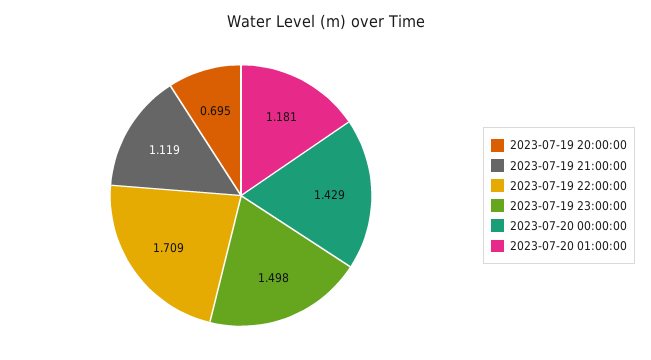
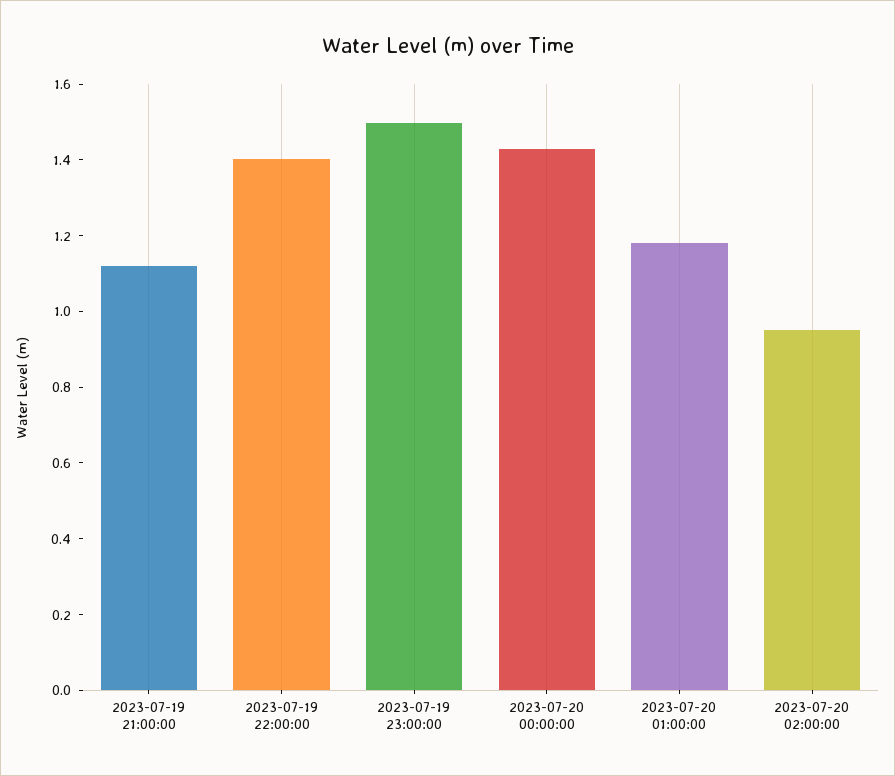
2023-07-19 20:00:00: 0.695 -> none
2023-07-19 22:00:00: 1.709 -> 1.4
2023-07-20 02:00:00: none -> 0.95

